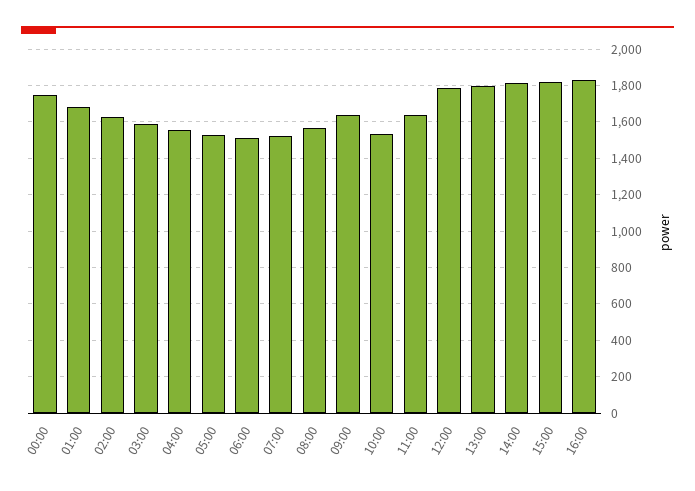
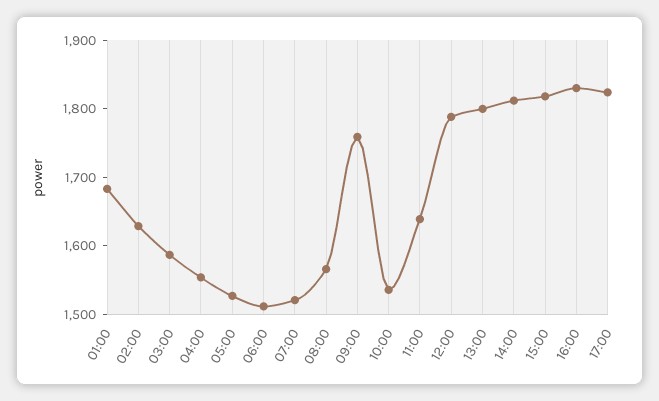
00:00: 1750 -> none
09:00: 1650 -> 1760
17:00: none -> 1820

